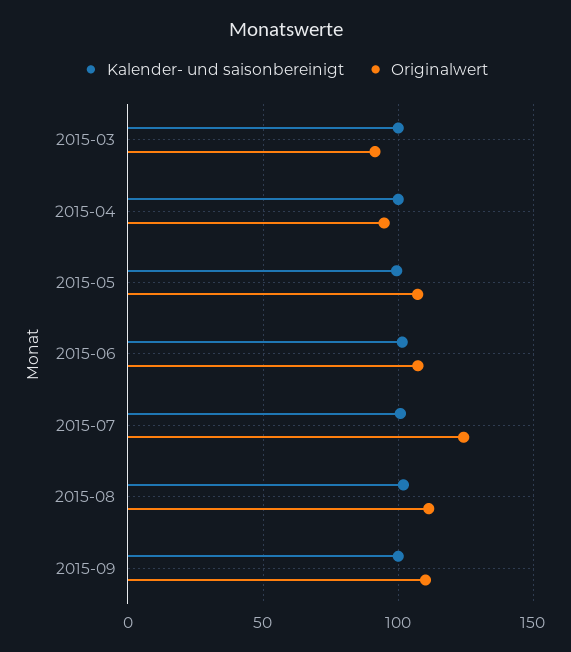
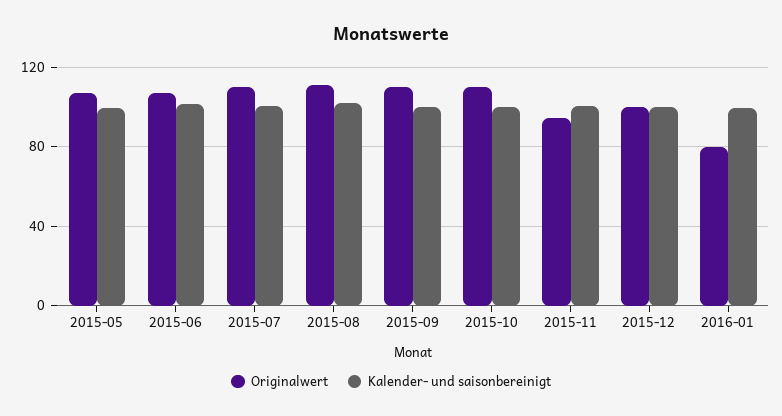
Kalender- und saisonbereinigt, 2015-03: 100 -> none
Originalwert, 2015-03: 90 -> none
Kalender- und saisonbereinigt, 2015-04: 100 -> none
Originalwert, 2015-04: 95 -> none
Originalwert, 2015-07: 125 -> 110
Originalwert, 2015-10: none -> 110
Kalender- und saisonbereinigt, 2015-10: none -> 100
Originalwert, 2015-11: none -> 95
Kalender- und saisonbereinigt, 2015-11: none -> 100
Originalwert, 2015-12: none -> 100
Kalender- und saisonbereinigt, 2015-12: none -> 100
Originalwert, 2016-01: none -> 80
Kalender- und saisonbereinigt, 2016-01: none -> 100

